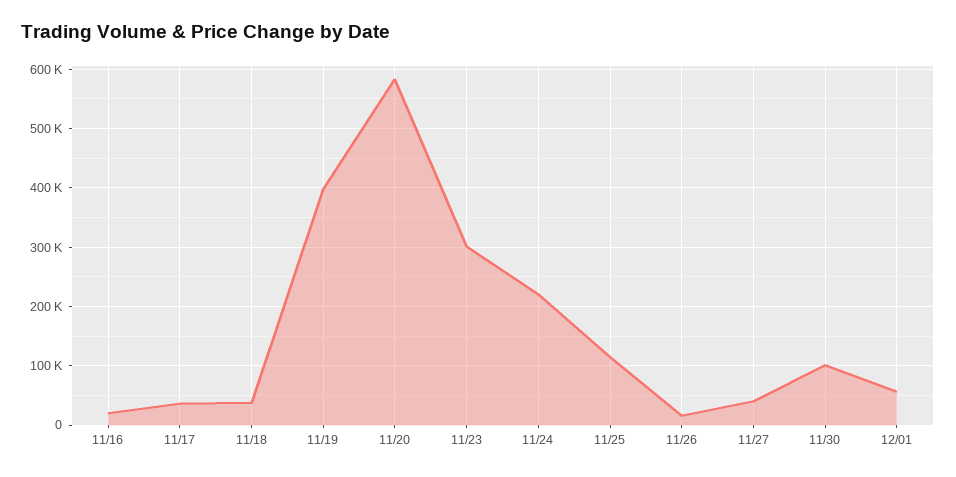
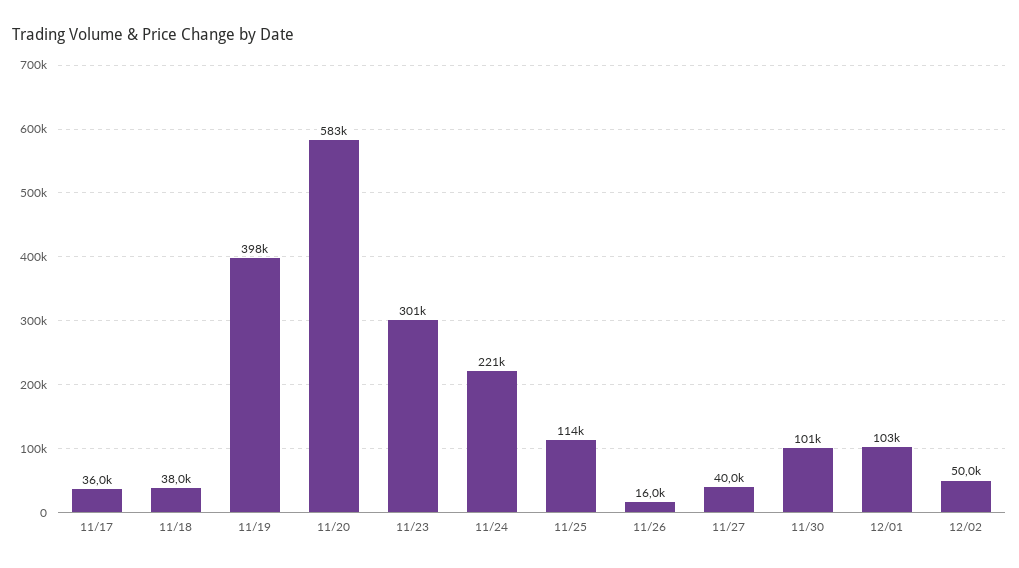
11/16: 20000 -> none
12/01: 60000 -> 103000
12/02: none -> 50000

